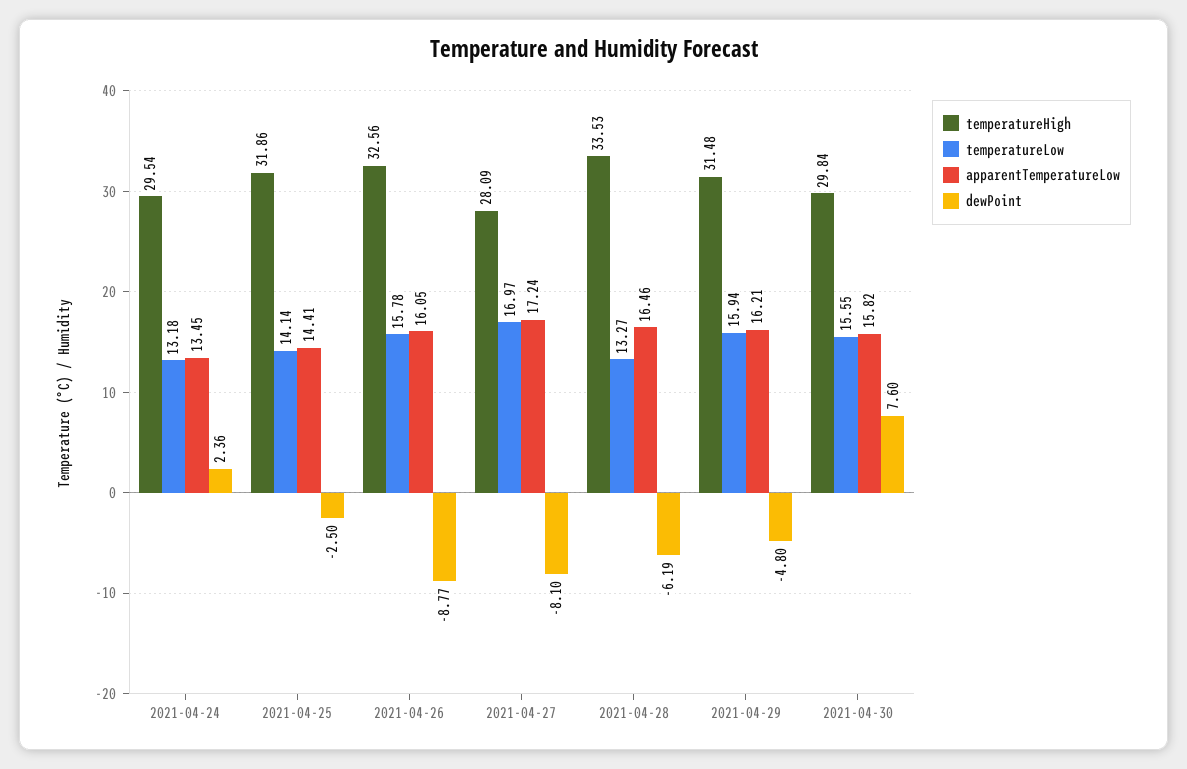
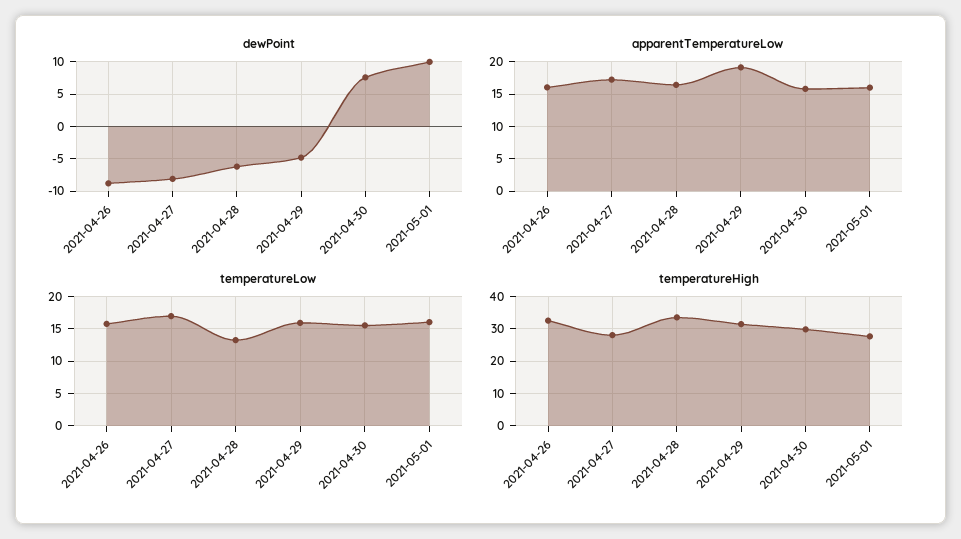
temperatureHigh, 2021-04-24: 29.54 -> none
temperatureLow, 2021-04-24: 13.18 -> none
apparentTemperatureLow, 2021-04-24: 13.45 -> none
dewPoint, 2021-04-24: 2.36 -> none
temperatureHigh, 2021-04-25: 31.86 -> none
temperatureLow, 2021-04-25: 14.14 -> none
apparentTemperatureLow, 2021-04-25: 14.41 -> none
dewPoint, 2021-04-25: -2.5 -> none
apparentTemperatureLow, 2021-04-29: 16.21 -> 19
dewPoint, 2021-05-01: none -> 10
apparentTemperatureLow, 2021-05-01: none -> 16
temperatureLow, 2021-05-01: none -> 16
temperatureHigh, 2021-05-01: none -> 28

